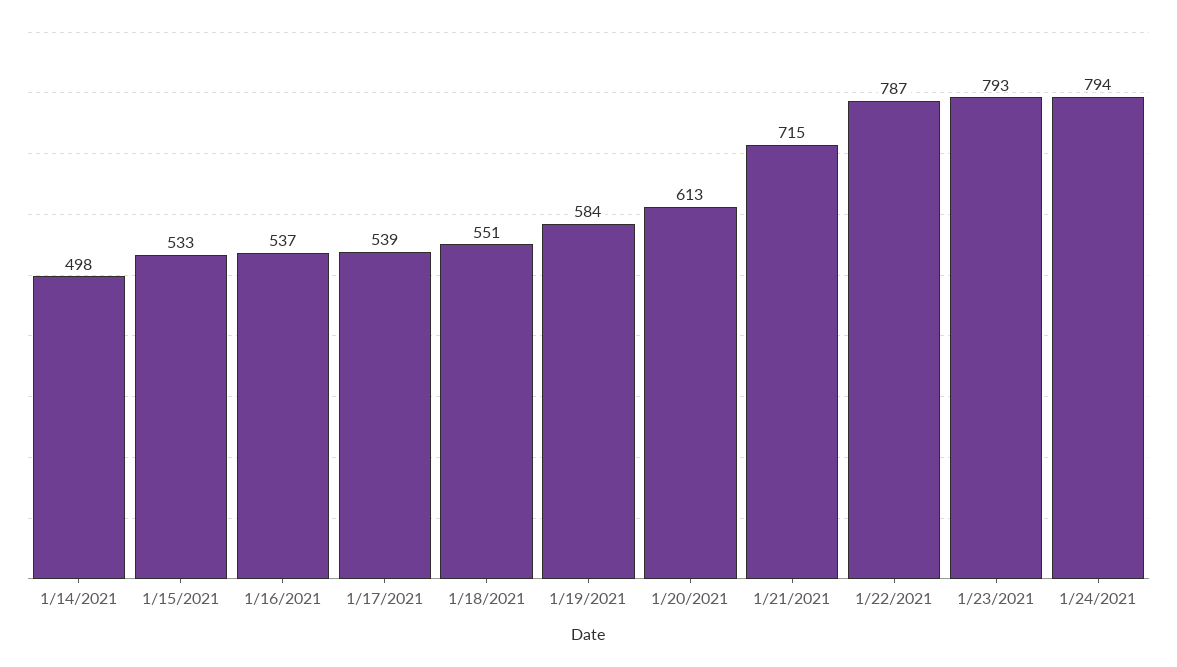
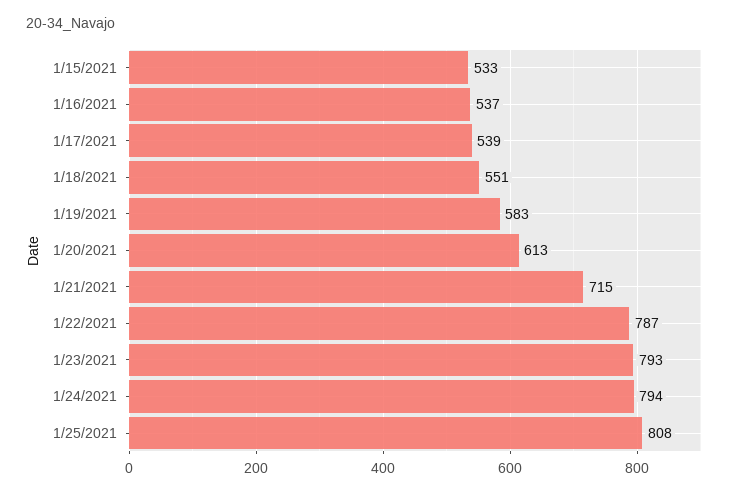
1/14/2021: 498 -> none
1/19/2021: 584 -> 583
1/25/2021: none -> 808

